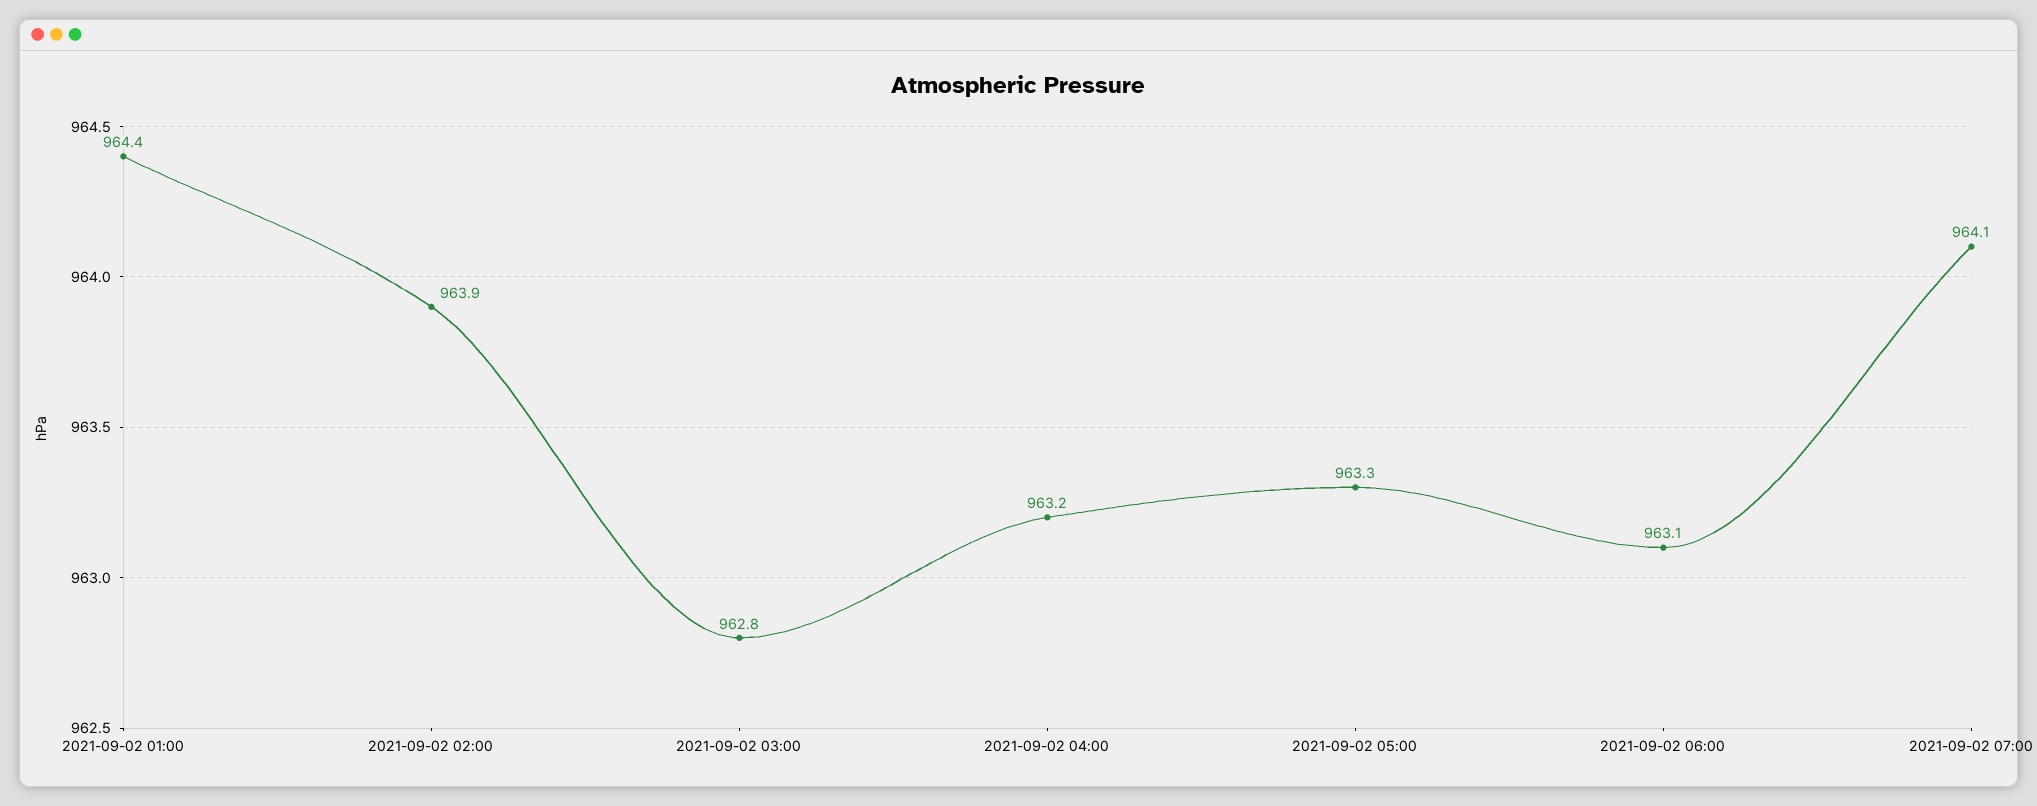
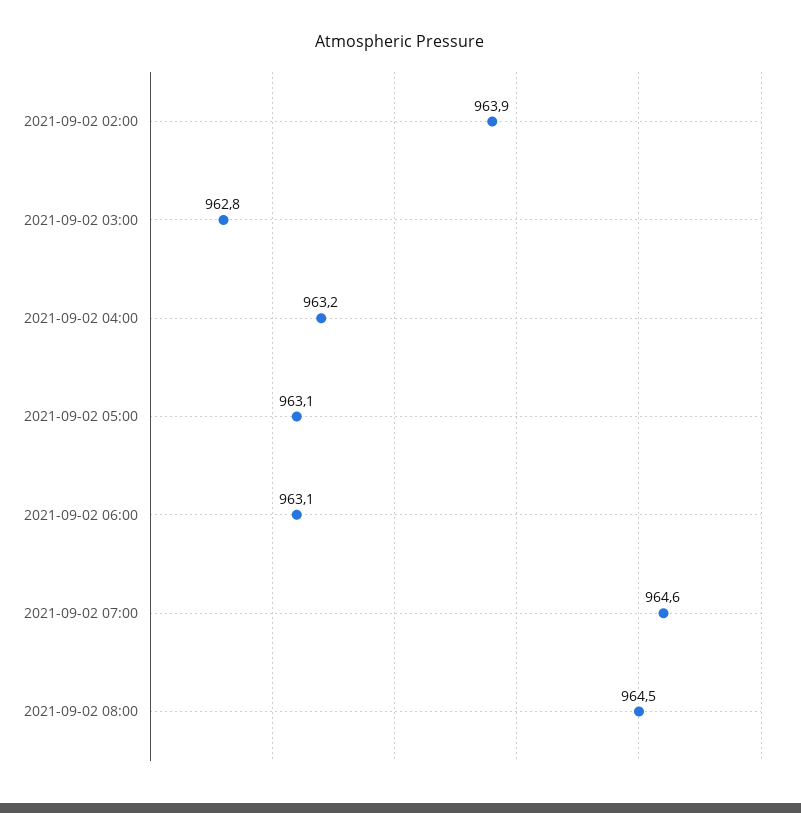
2021-09-02 01:00: 964.4 -> none
2021-09-02 05:00: 963.3 -> 963.1
2021-09-02 07:00: 964.1 -> 964.6
2021-09-02 08:00: none -> 964.5

